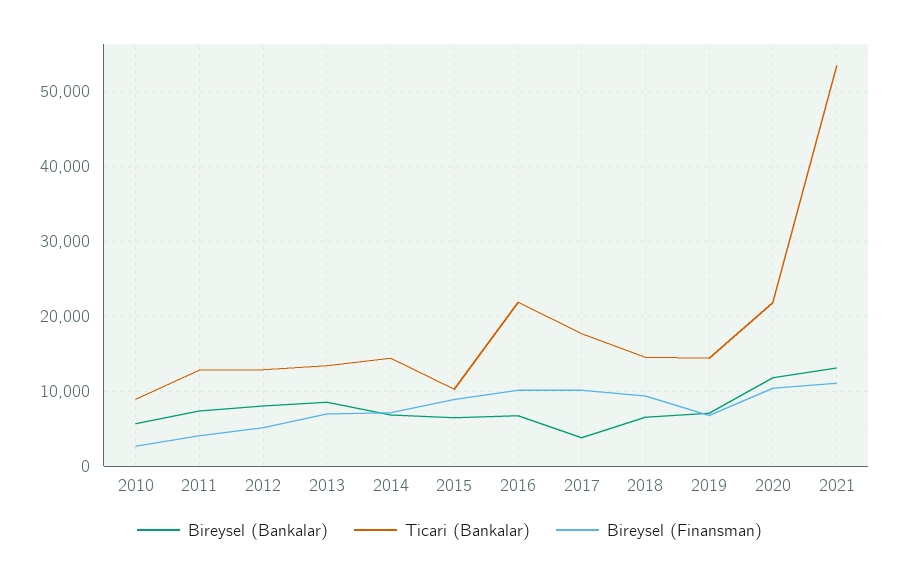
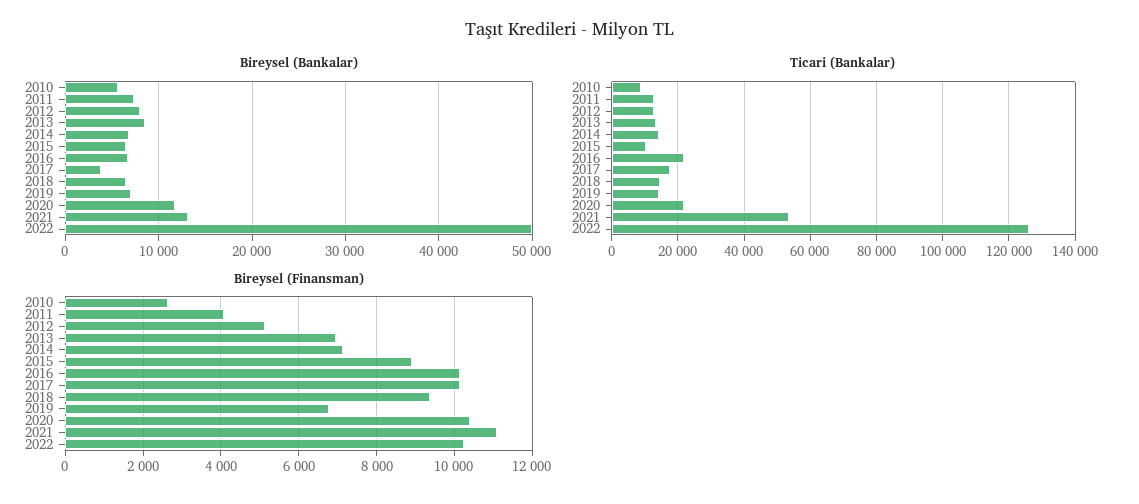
Bireysel (Bankalar), 2022: none -> 50000
Ticari (Bankalar), 2022: none -> 126000
Bireysel (Finansman), 2022: none -> 10200

